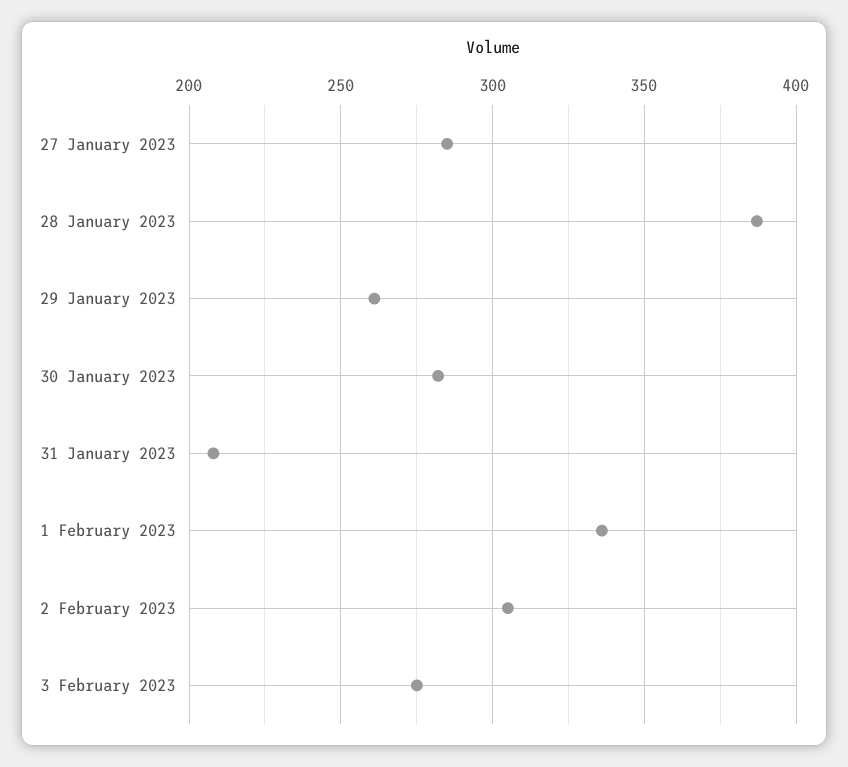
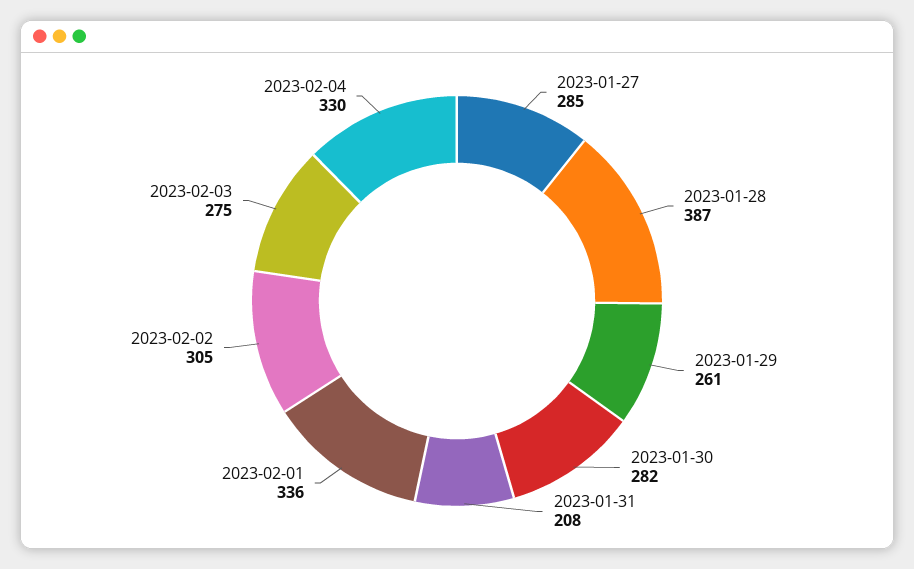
2023-02-04: none -> 330

